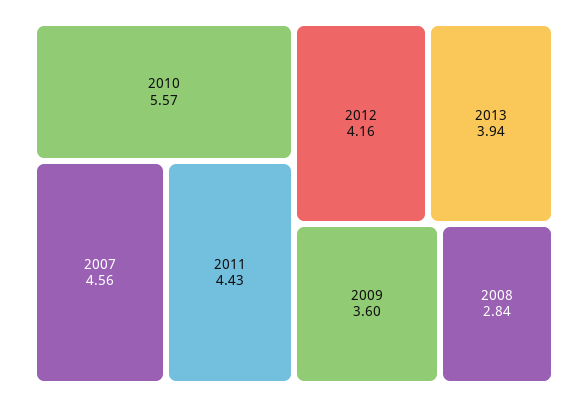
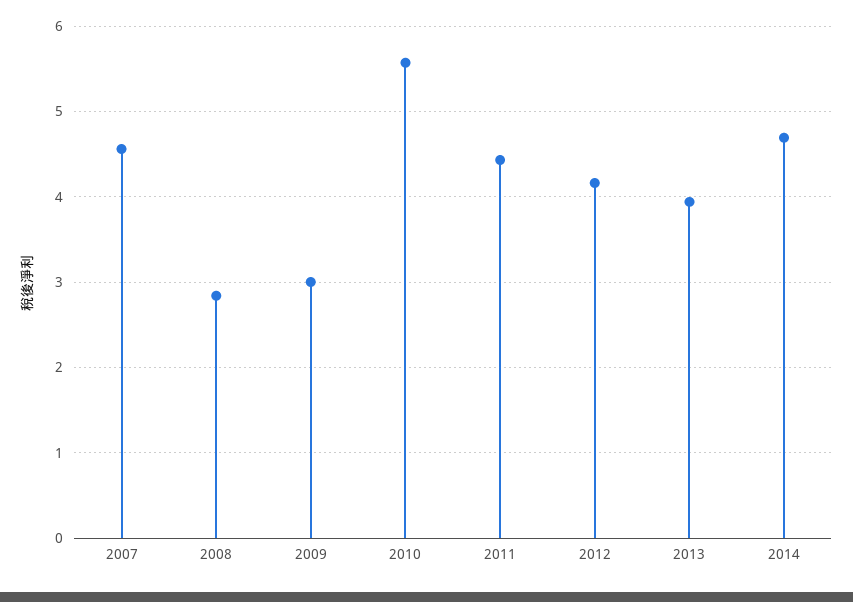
2009: 3.6 -> 3
2014: none -> 4.7

